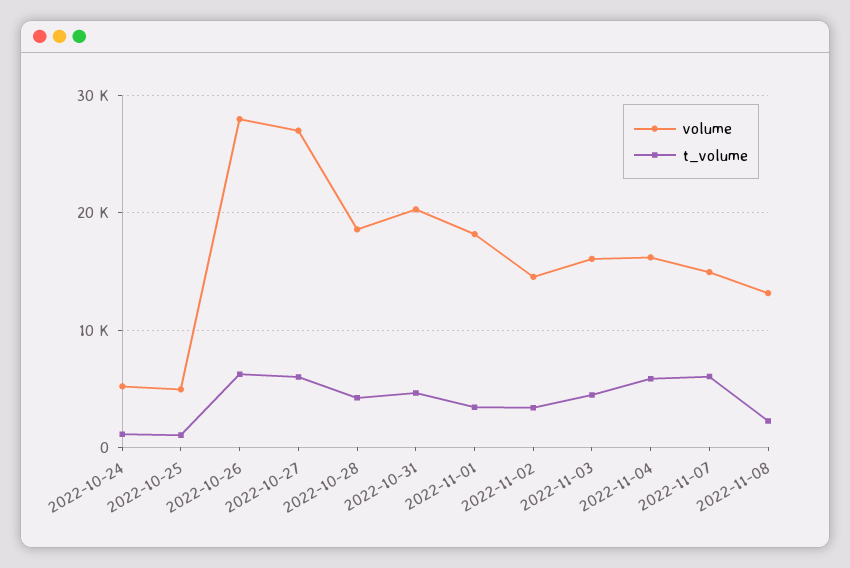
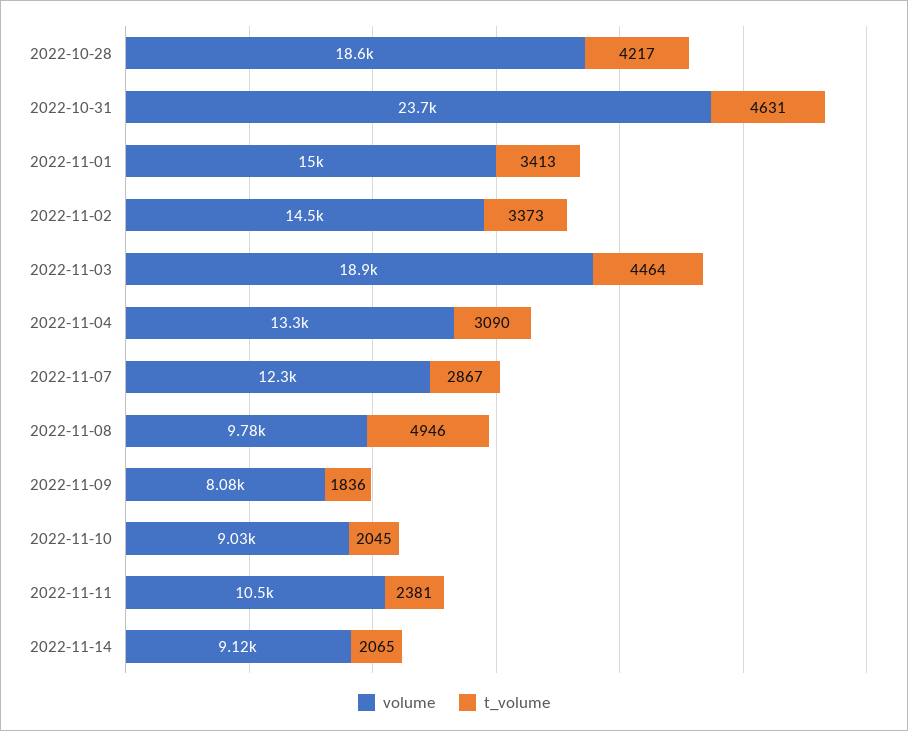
volume, 2022-10-24: 5000 -> none
t_volume, 2022-10-24: 1000 -> none
volume, 2022-10-25: 5000 -> none
t_volume, 2022-10-25: 1000 -> none
volume, 2022-10-26: 28000 -> none
t_volume, 2022-10-26: 6000 -> none
volume, 2022-10-27: 27000 -> none
t_volume, 2022-10-27: 6000 -> none
volume, 2022-10-31: 20000 -> 23700
volume, 2022-11-01: 18000 -> 15000
volume, 2022-11-03: 16000 -> 18900
volume, 2022-11-04: 16000 -> 13300
t_volume, 2022-11-04: 6000 -> 3090
volume, 2022-11-07: 15000 -> 12300
t_volume, 2022-11-07: 6000 -> 2867
volume, 2022-11-08: 13000 -> 9780
t_volume, 2022-11-08: 2000 -> 4946
volume, 2022-11-09: none -> 8080
t_volume, 2022-11-09: none -> 1836
volume, 2022-11-10: none -> 9030
t_volume, 2022-11-10: none -> 2045
volume, 2022-11-11: none -> 10500
t_volume, 2022-11-11: none -> 2381
volume, 2022-11-14: none -> 9120
t_volume, 2022-11-14: none -> 2065

